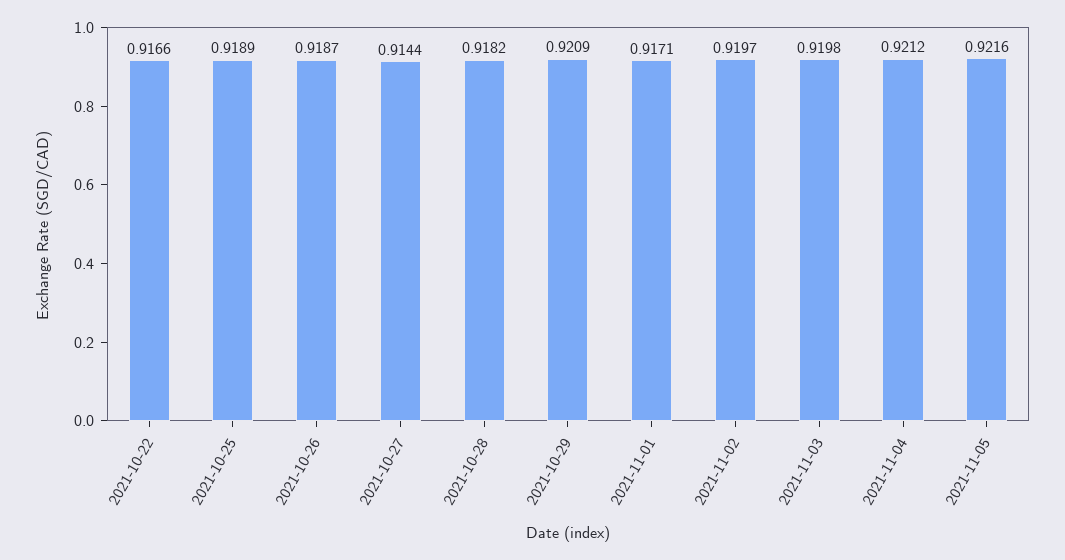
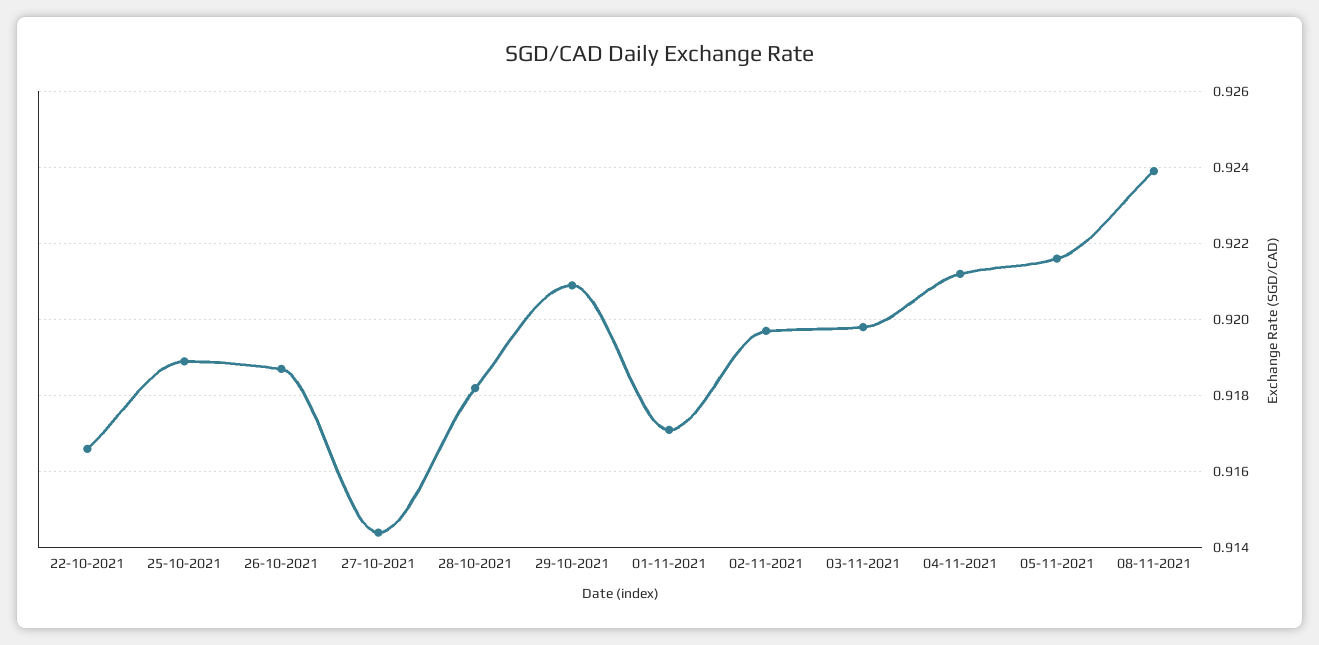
08-11-2021: none -> 0.924

